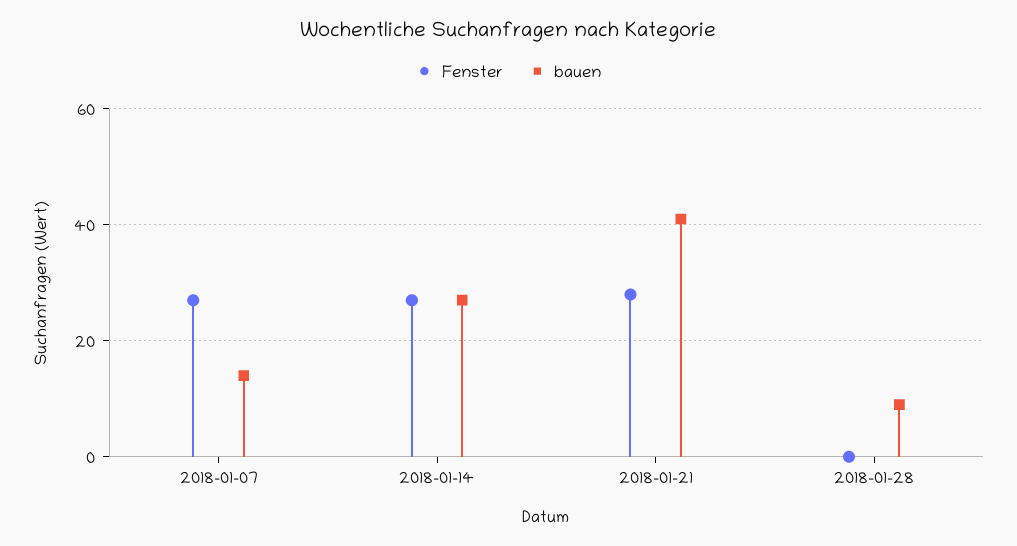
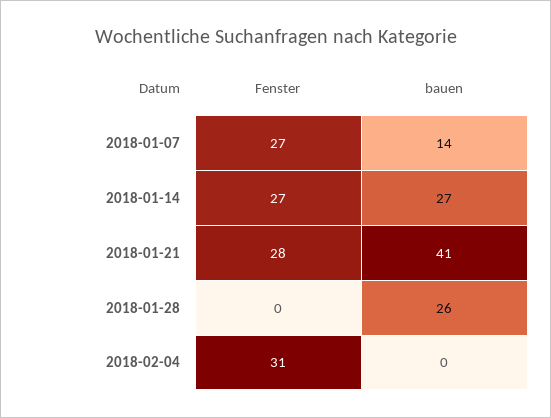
bauen, 2018-01-28: 10 -> 26
Fenster, 2018-02-04: none -> 31
bauen, 2018-02-04: none -> 0

